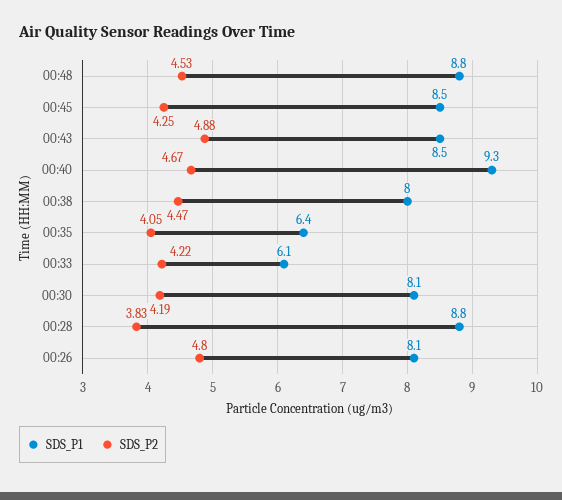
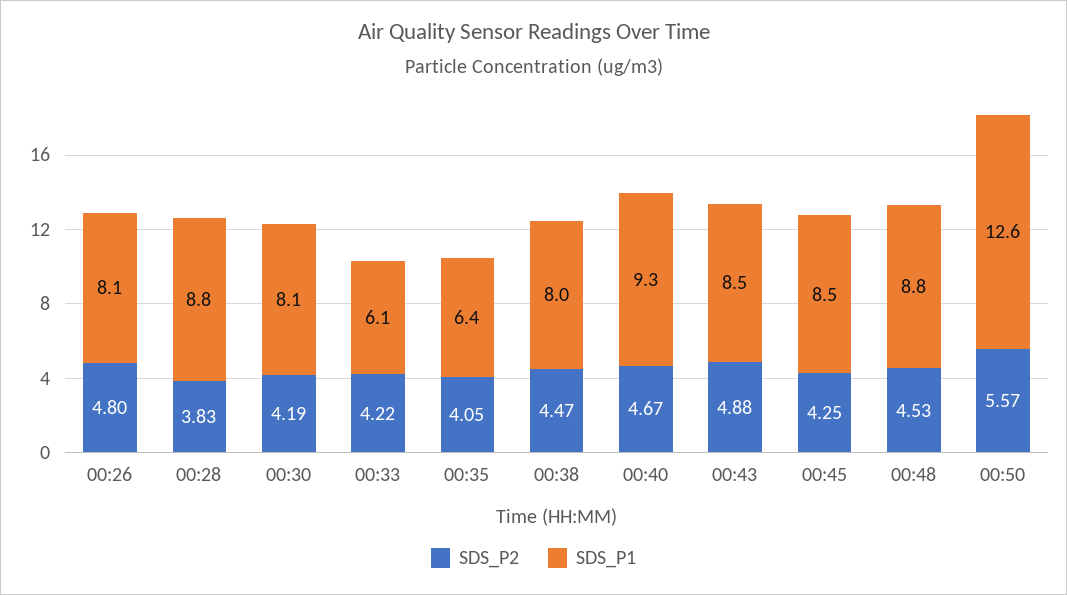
SDS_P2, 00:50: none -> 5.57
SDS_P1, 00:50: none -> 12.6

